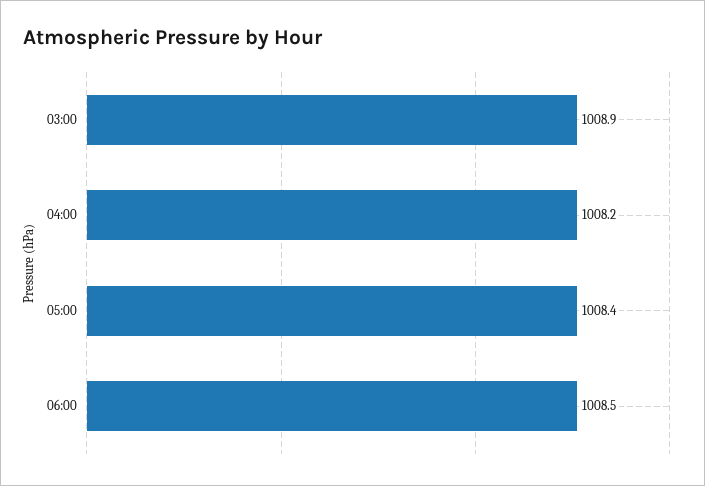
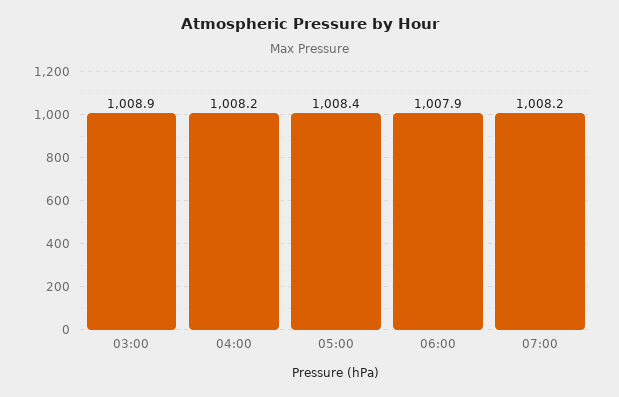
06:00: 1008.5 -> 1007.9
07:00: none -> 1008.2

